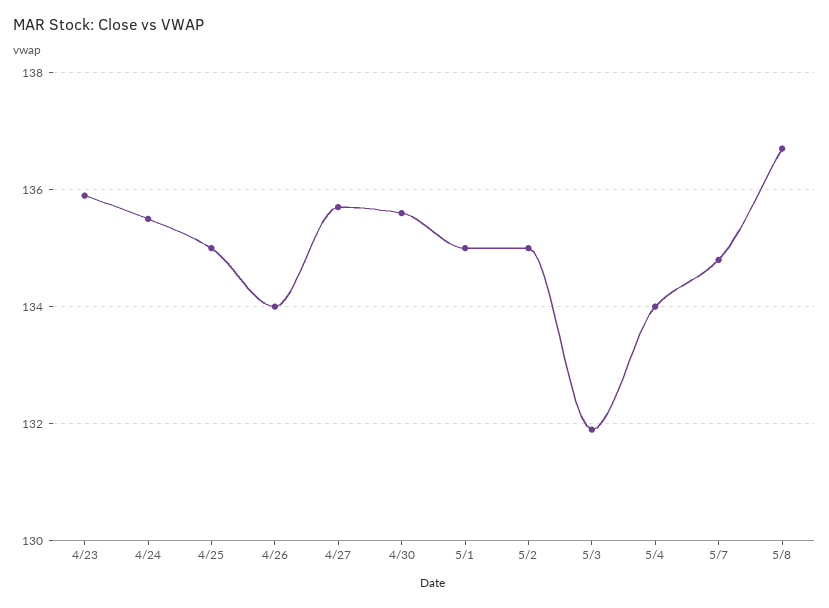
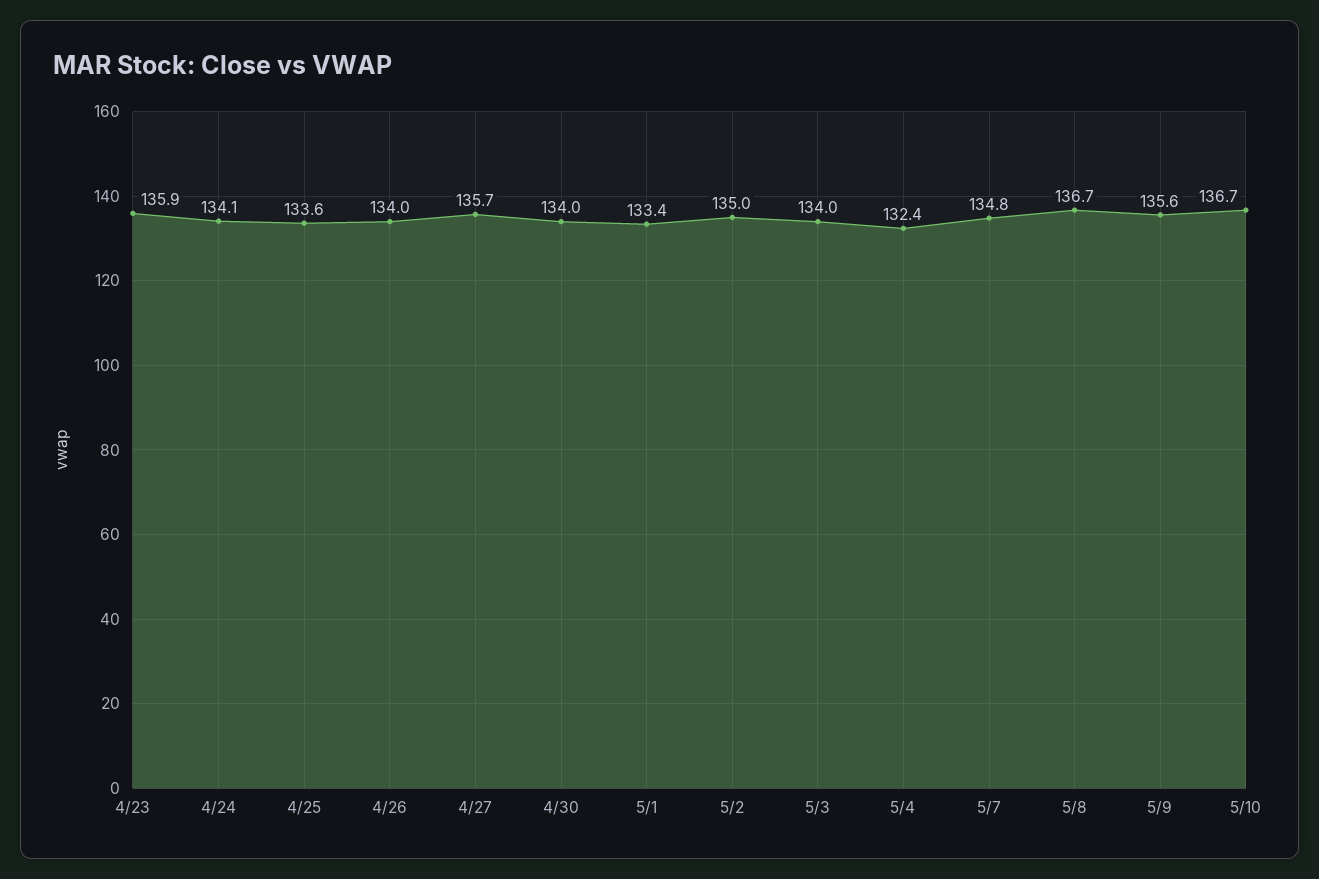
4/24: 135.5 -> 134.1
4/25: 135 -> 133.6
4/30: 135.5 -> 134
5/1: 135 -> 133.4
5/3: 132 -> 134
5/4: 134 -> 132.4
5/9: none -> 135.6
5/10: none -> 136.7

